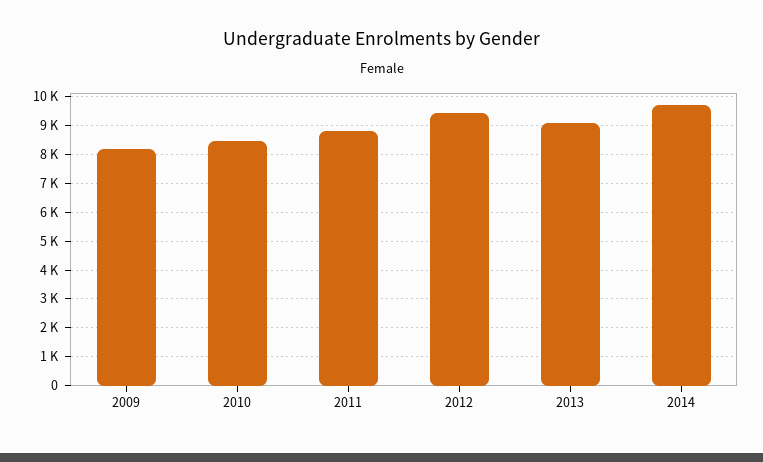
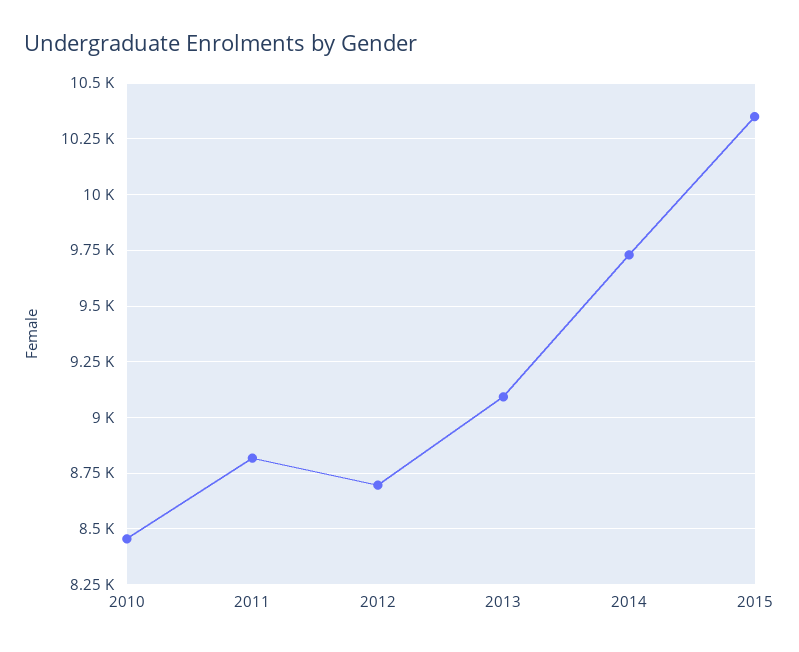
2009: 8250 -> none
2012: 9500 -> 8700
2015: none -> 10350

